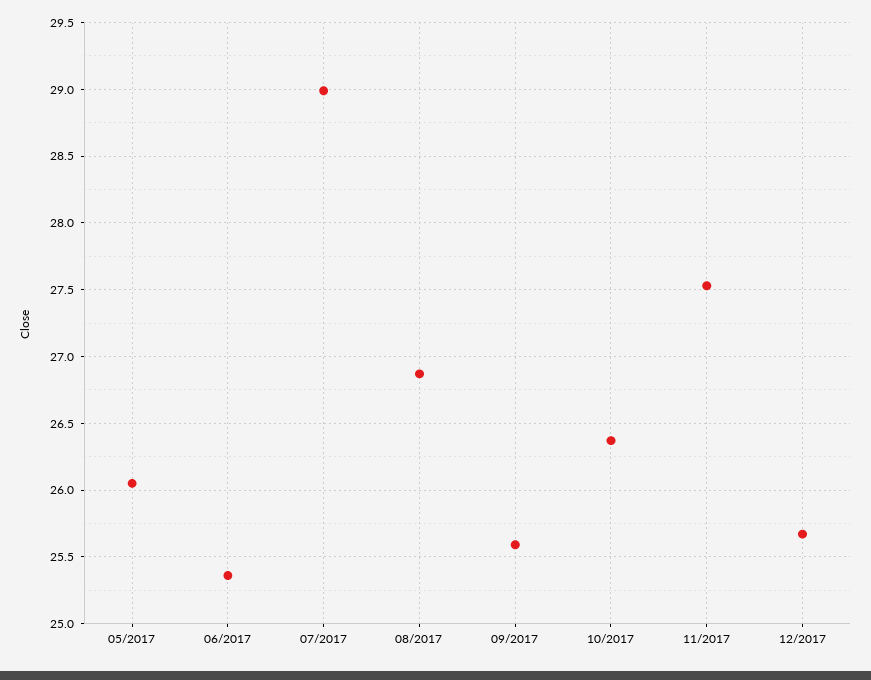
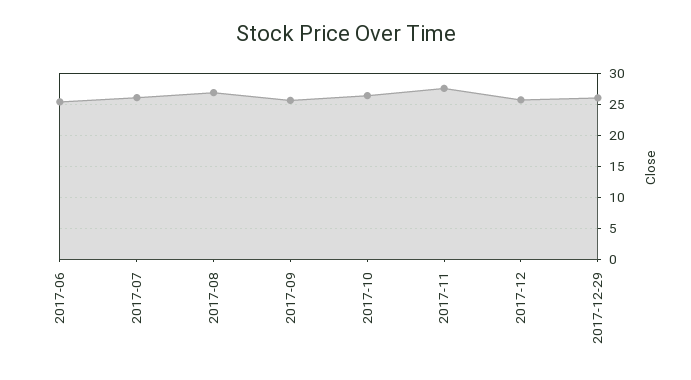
05/2017: 26.05 -> none
07/2017: 29 -> 26
2017-12-29: none -> 26

